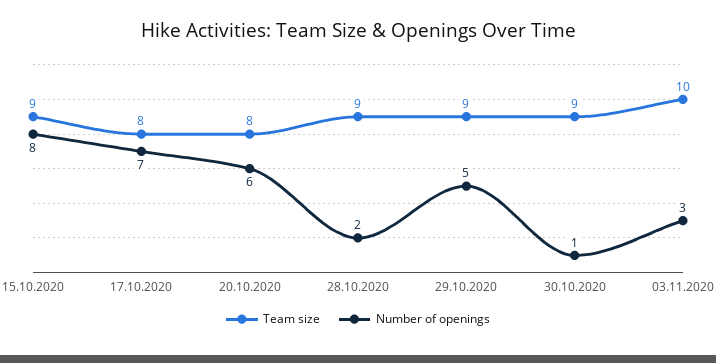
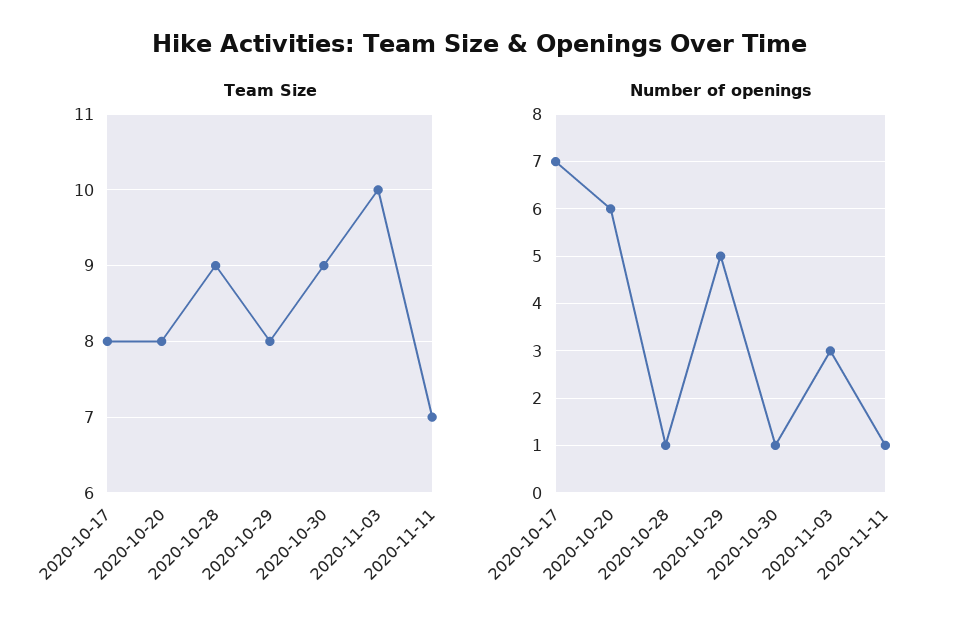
Team size, 15.10.2020: 9 -> none
Number of openings, 15.10.2020: 8 -> none
Number of openings, 28.10.2020: 2 -> 1
Team size, 29.10.2020: 9 -> 8
Team size, 2020-11-11: none -> 7
Number of openings, 2020-11-11: none -> 1

